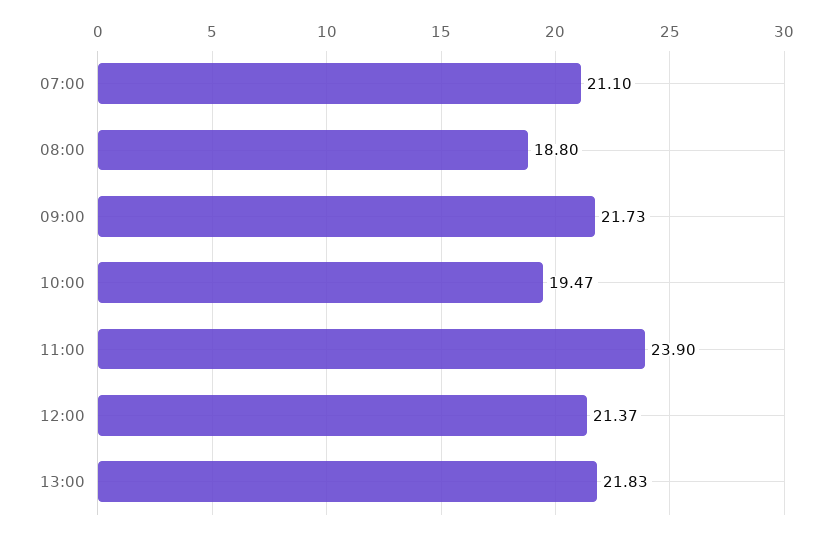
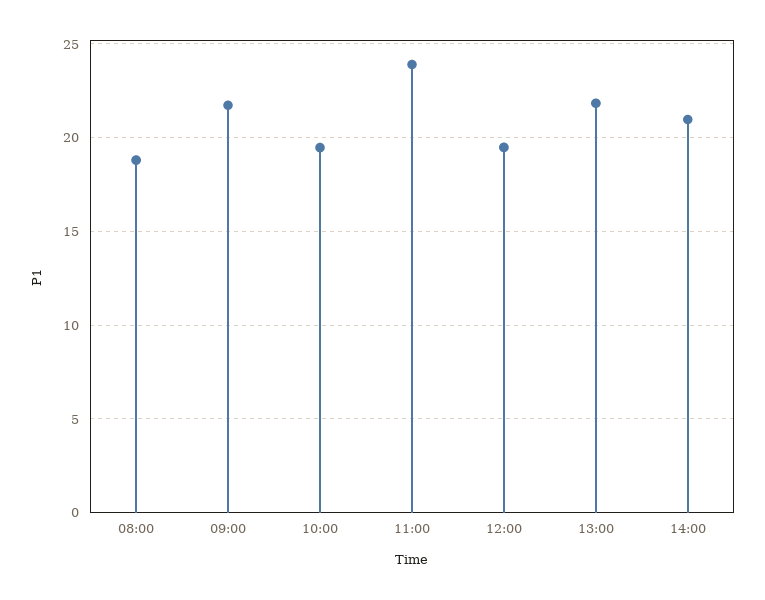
07:00: 21.1 -> none
12:00: 21.37 -> 19.5
14:00: none -> 21

